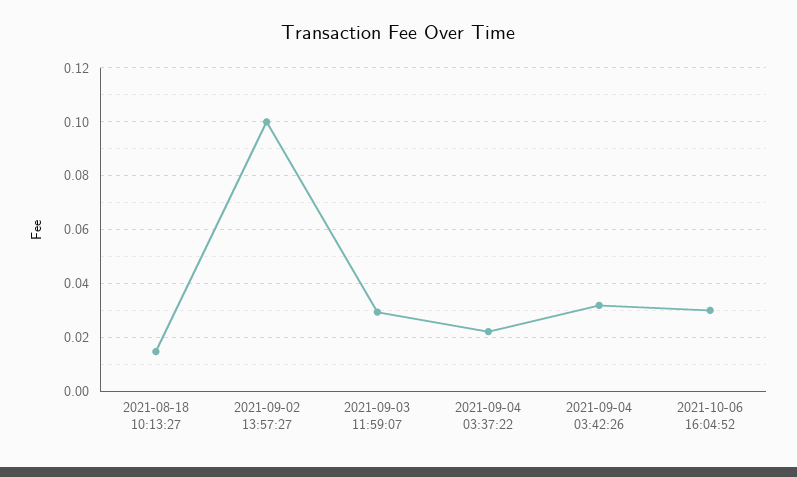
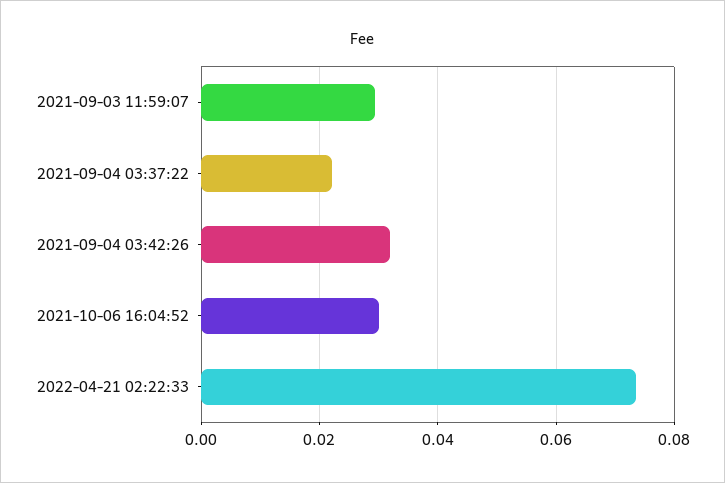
2021-08-18 10:13:27: 0.015 -> none
2021-09-02 13:57:27: 0.1 -> none
2022-04-21 02:22:33: none -> 0.074

